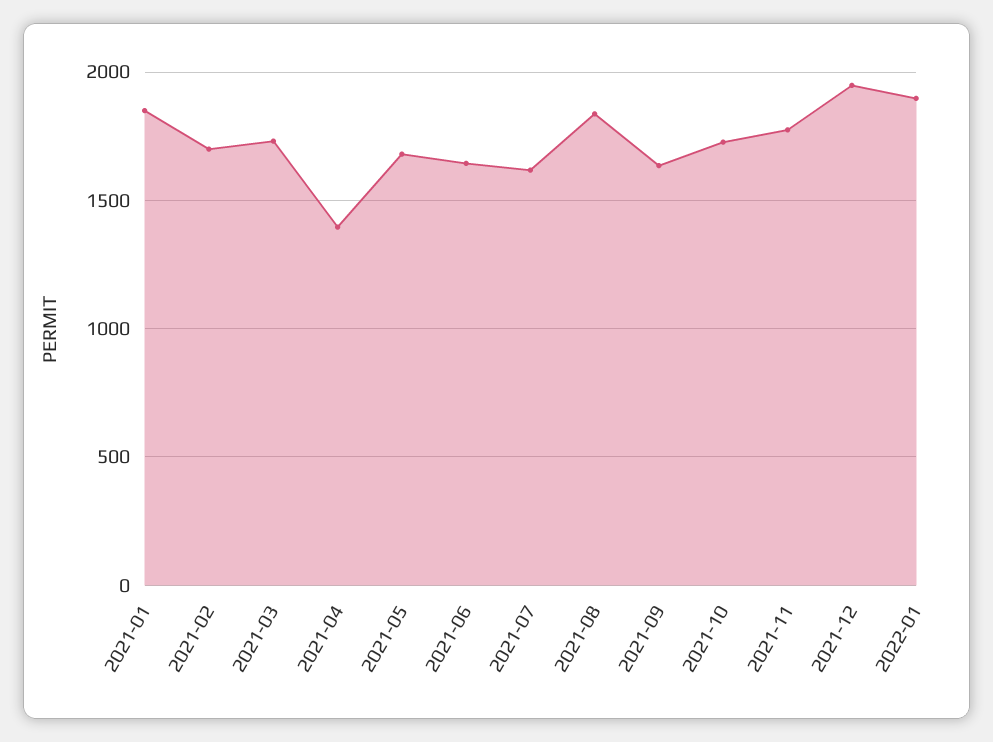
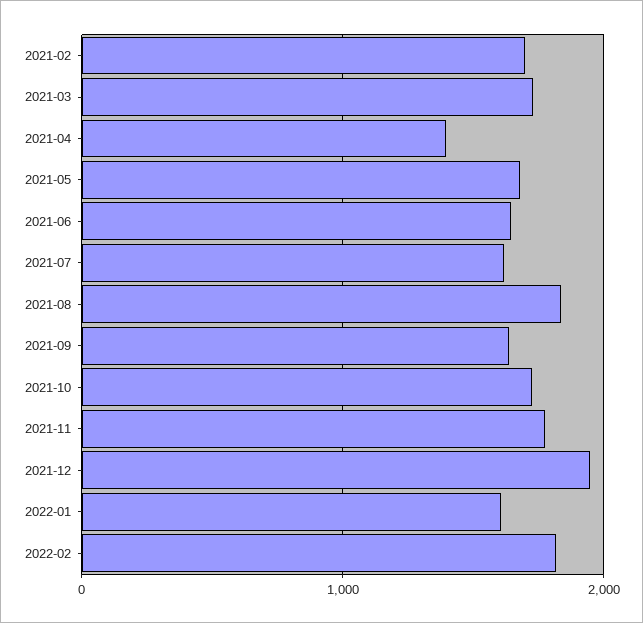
2021-01: 1850 -> none
2022-01: 1900 -> 1600
2022-02: none -> 1800

